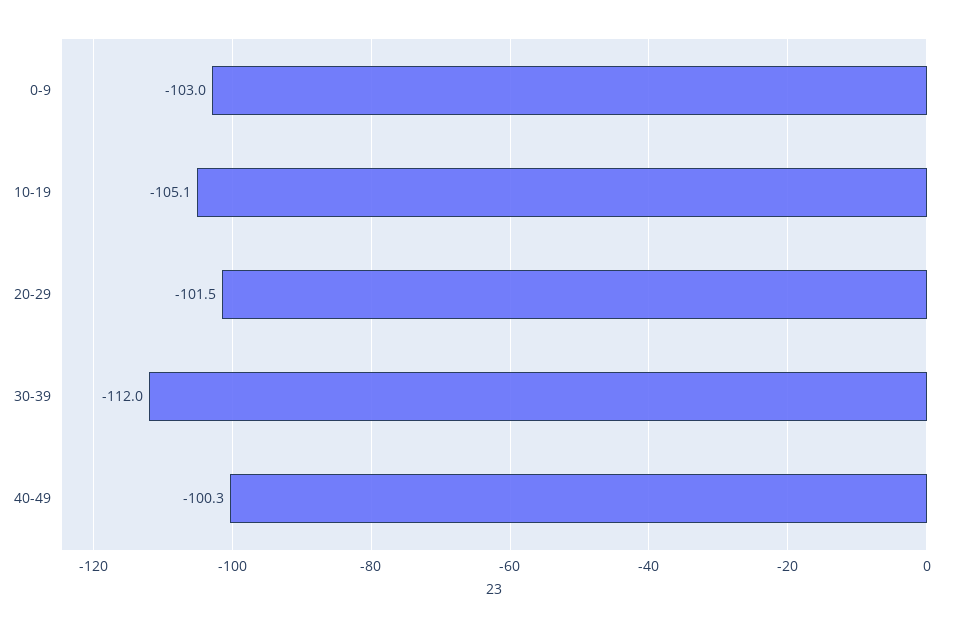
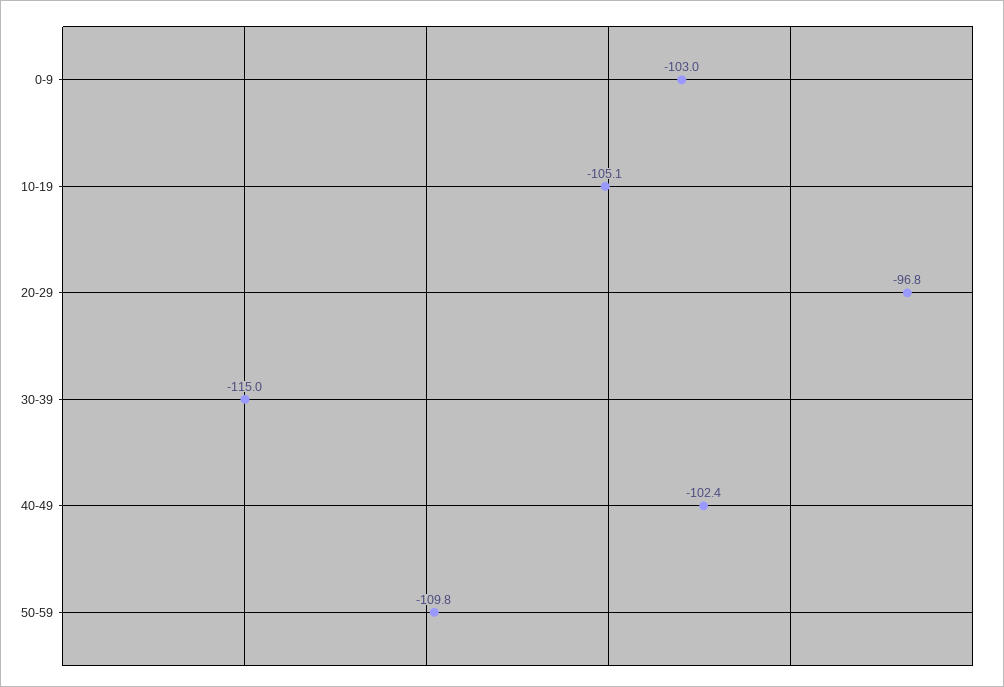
20-29: -101.5 -> -96.8
30-39: -112 -> -115
40-49: -100.3 -> -102.4
50-59: none -> -109.8

